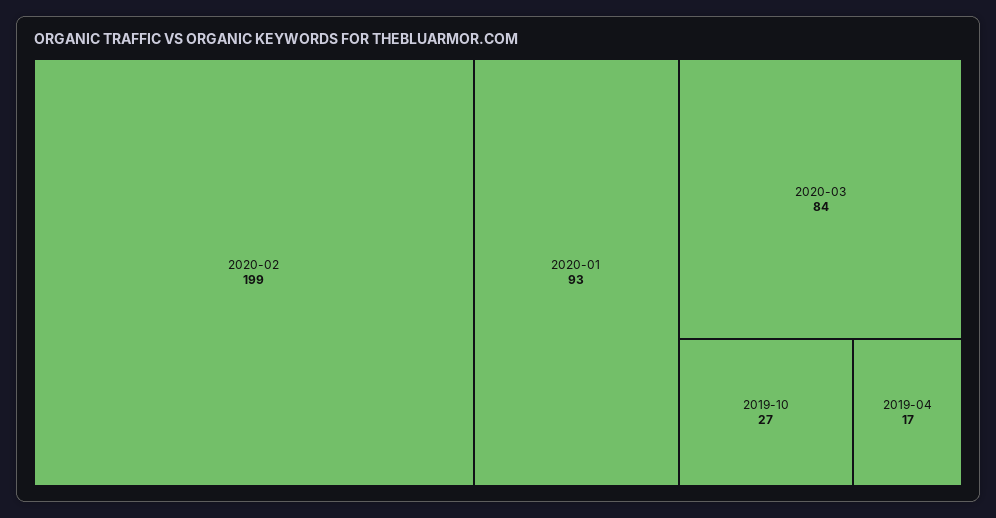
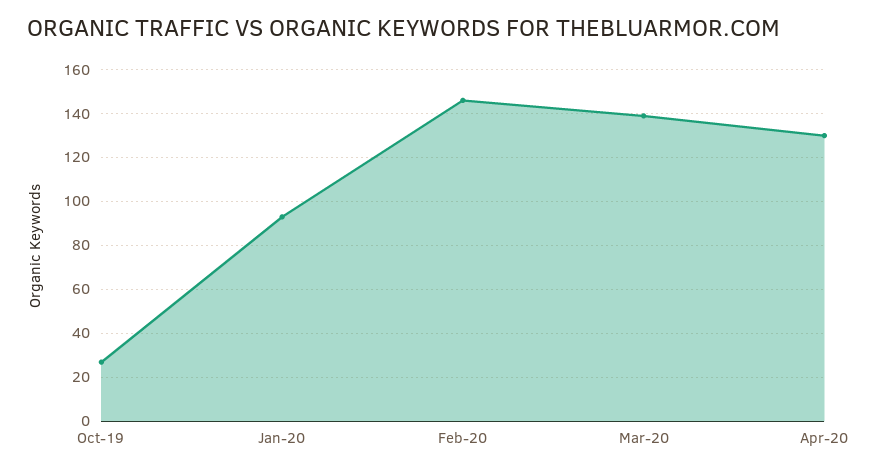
2020-02: 199 -> 145
2020-03: 84 -> 140
2019-04: 17 -> none
Apr-20: none -> 130

